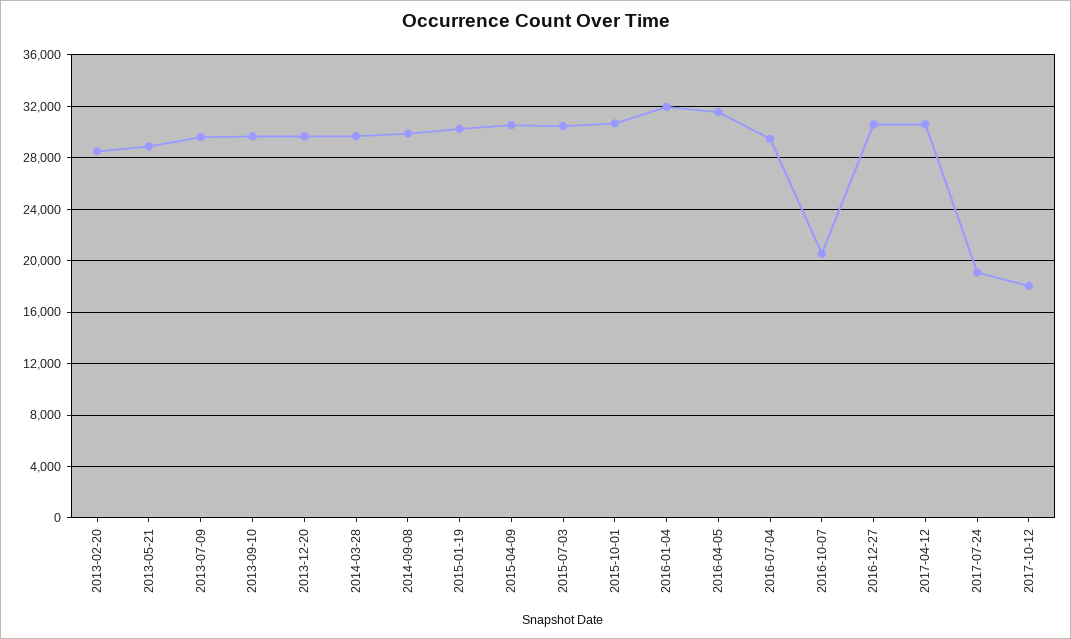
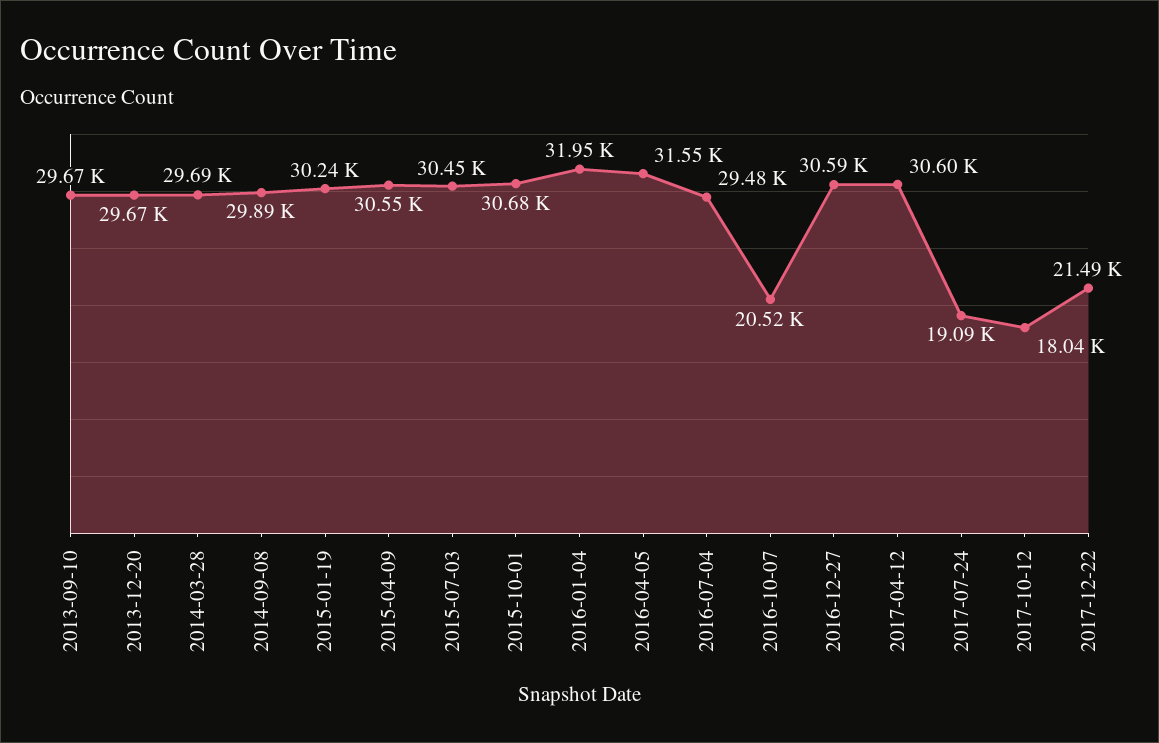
2013-02-20: 28500 -> none
2013-05-21: 29000 -> none
2013-07-09: 29500 -> none
2017-12-22: none -> 21490

